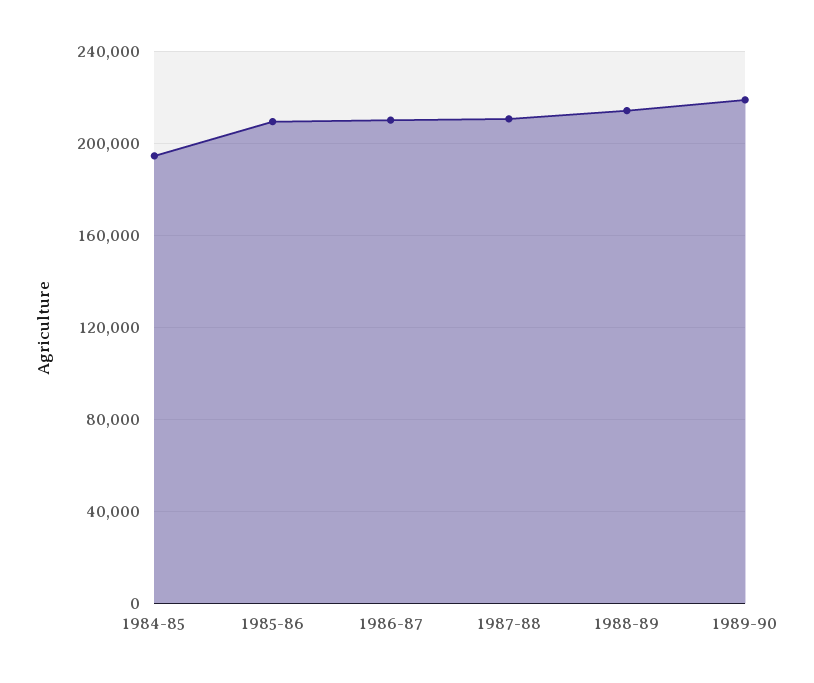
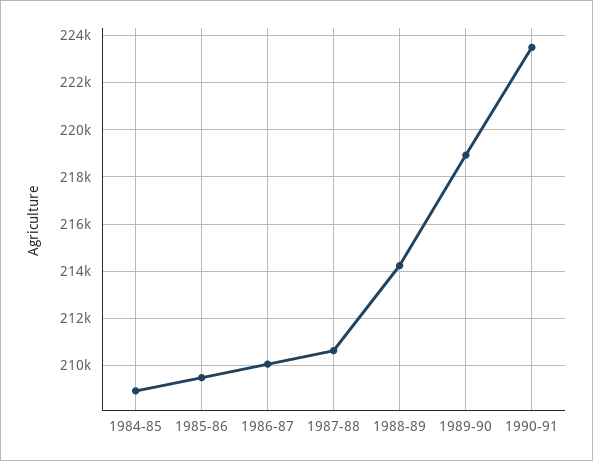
1984-85: 195000 -> 209000
1990-91: none -> 223500

